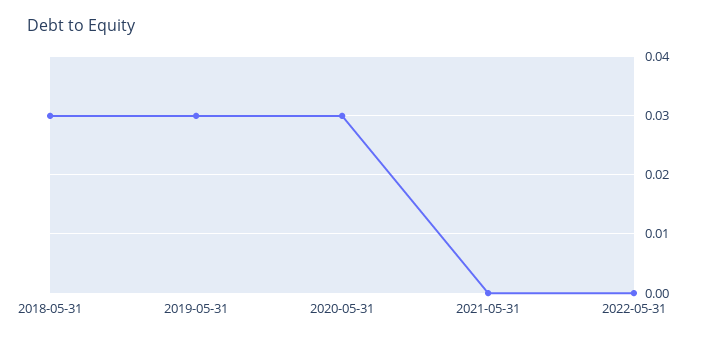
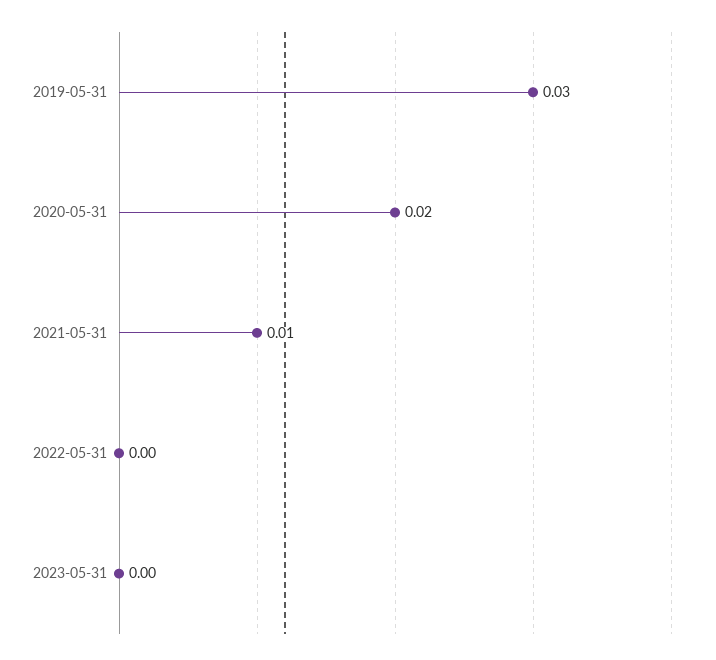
2018-05-31: 0.03 -> none
2020-05-31: 0.03 -> 0.02
2021-05-31: 0 -> 0.01
2023-05-31: none -> 0

